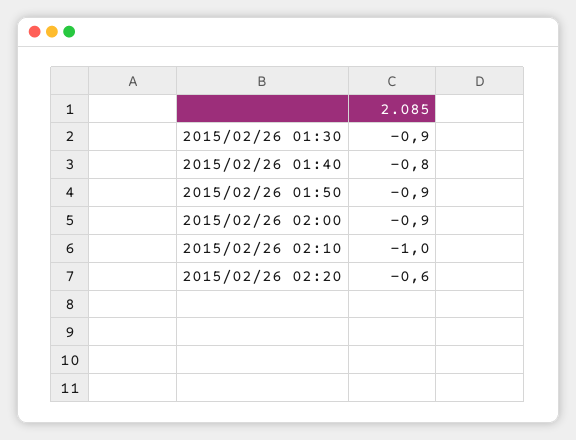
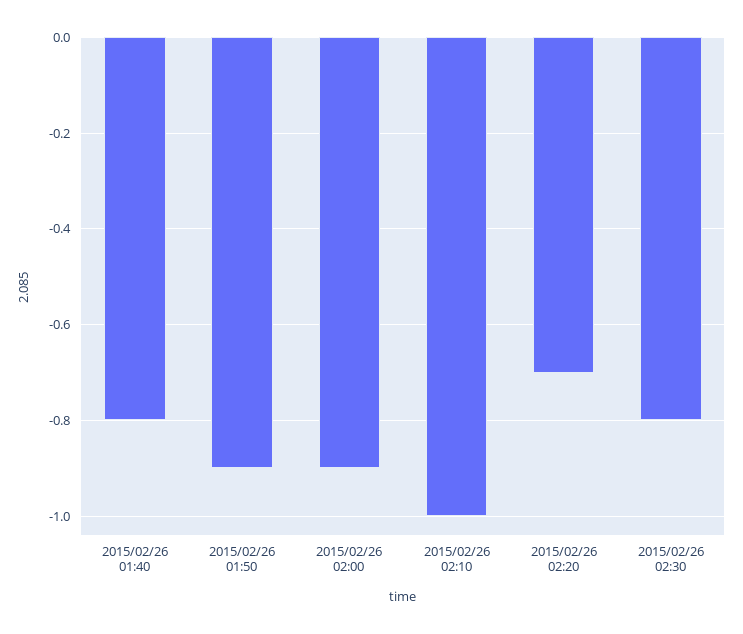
2015/02/26 01:30: -0.9 -> none
2015/02/26 02:20: -0.6 -> -0.7
2015/02/26 02:30: none -> -0.8

